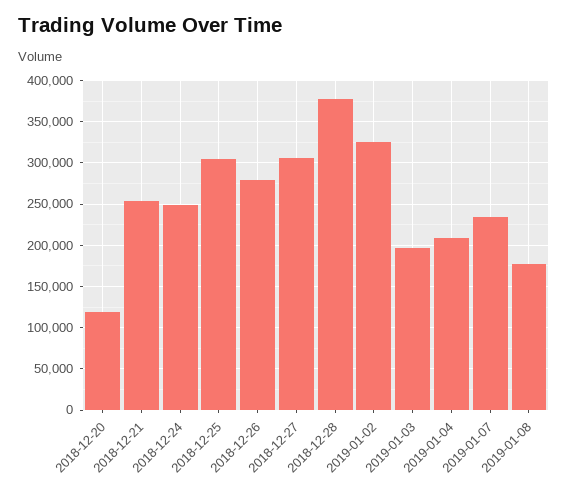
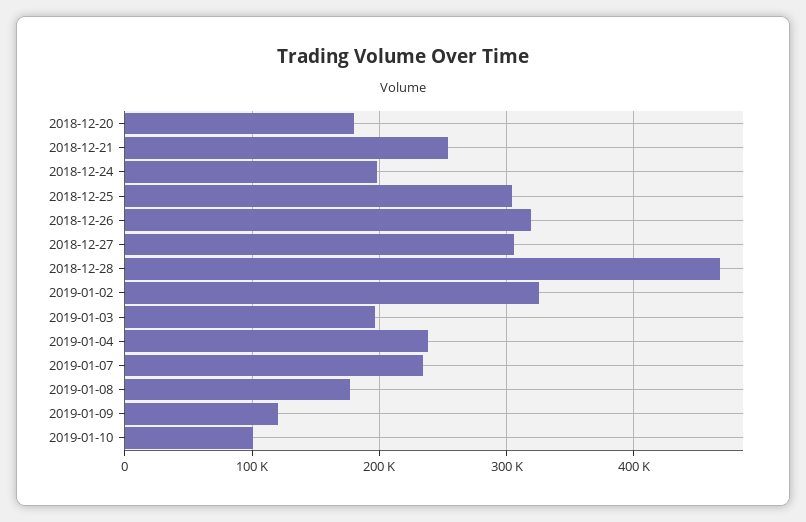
2018-12-20: 120000 -> 180000
2018-12-24: 250000 -> 200000
2018-12-26: 280000 -> 320000
2018-12-28: 380000 -> 470000
2019-01-04: 210000 -> 240000
2019-01-09: none -> 120000
2019-01-10: none -> 100000

